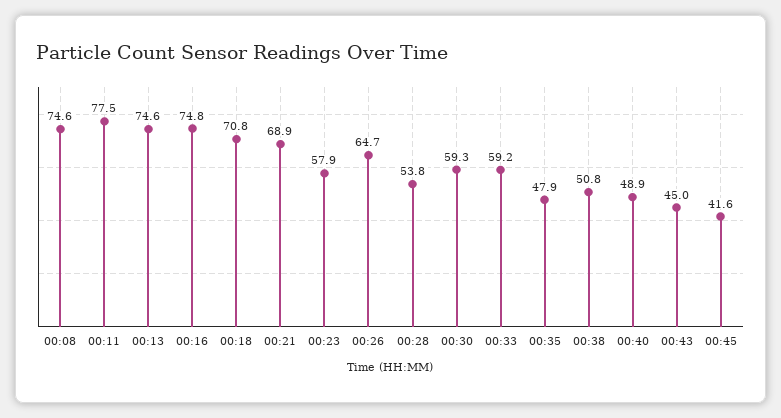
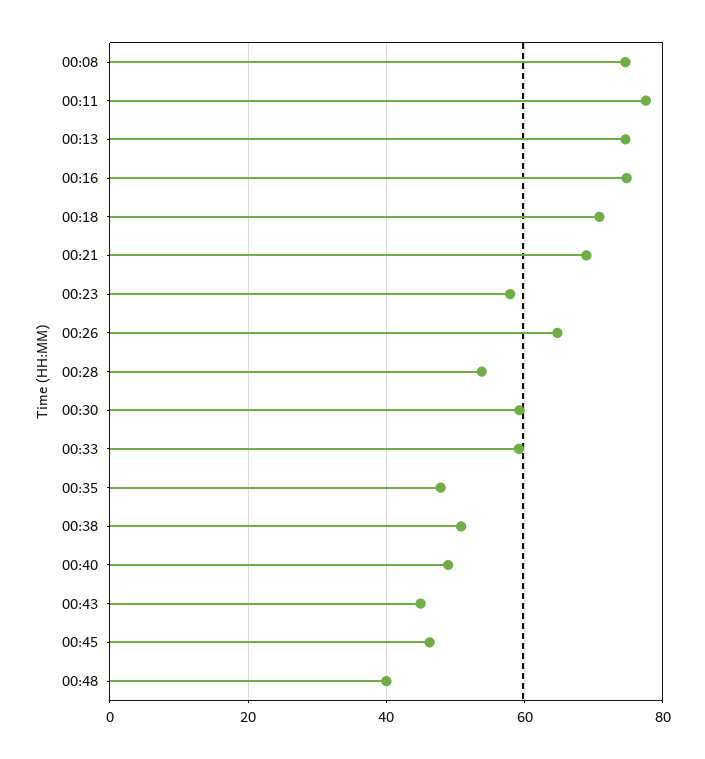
00:45: 41.6 -> 46
00:48: none -> 40

